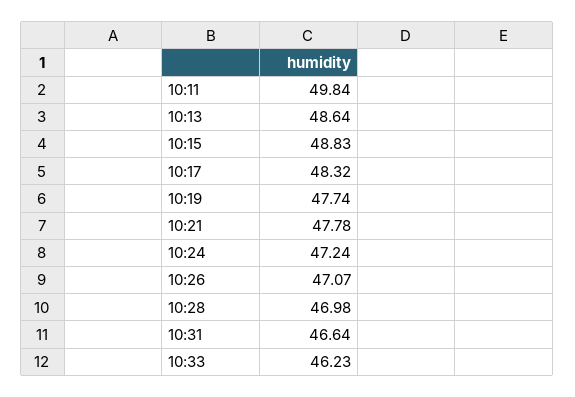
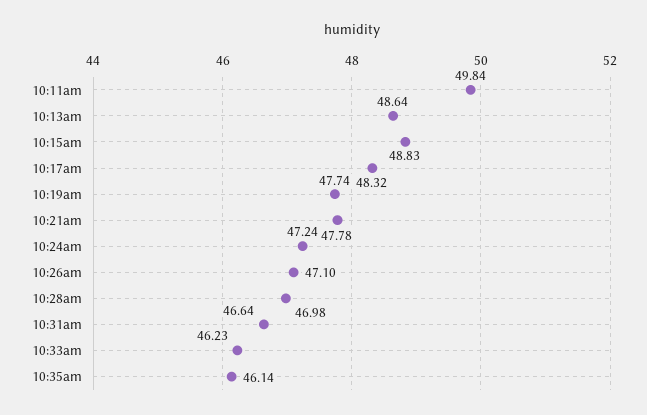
10:26: 47.07 -> 47.1
10:35am: none -> 46.14

